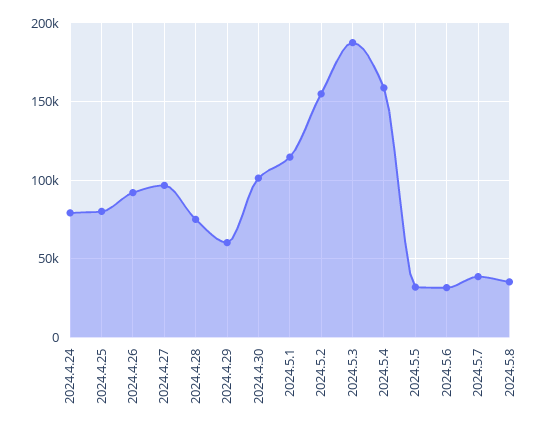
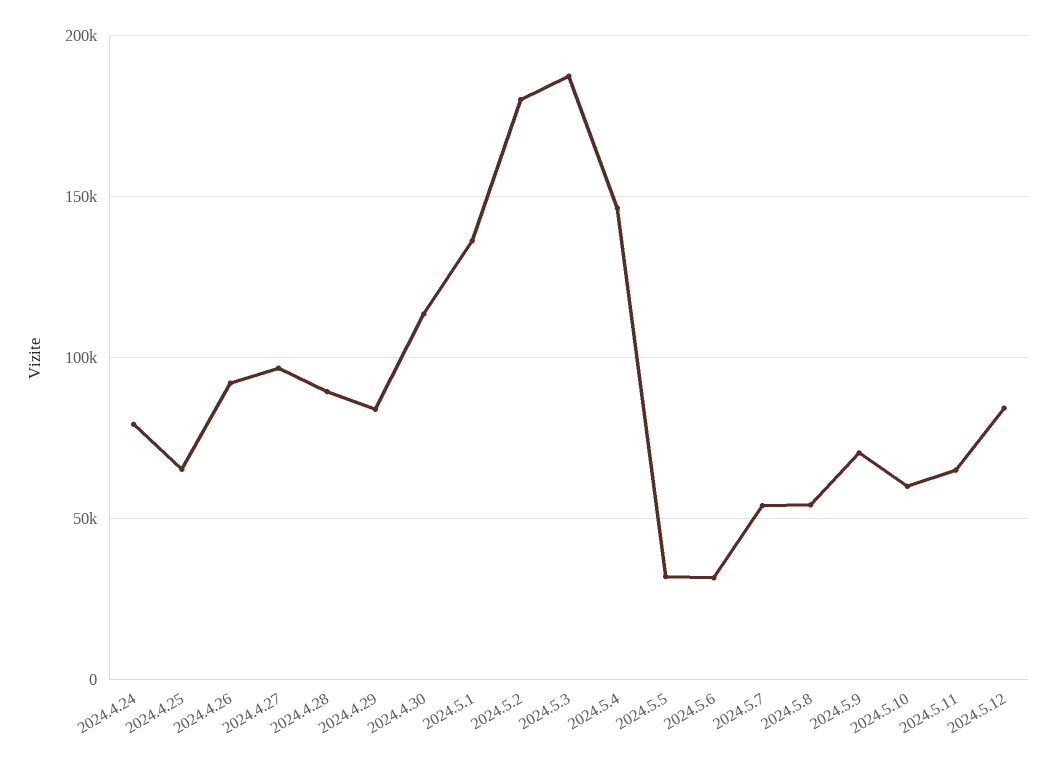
2024.4.25: 80000 -> 65000
2024.4.28: 75000 -> 90000
2024.4.29: 60000 -> 85000
2024.4.30: 100000 -> 115000
2024.5.1: 115000 -> 135000
2024.5.2: 155000 -> 180000
2024.5.4: 160000 -> 145000
2024.5.7: 40000 -> 55000
2024.5.8: 35000 -> 55000
2024.5.9: none -> 70000
2024.5.10: none -> 60000
2024.5.11: none -> 65000
2024.5.12: none -> 85000

